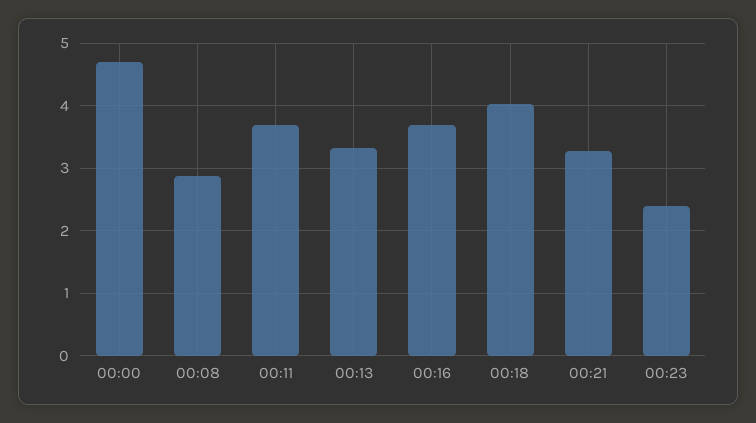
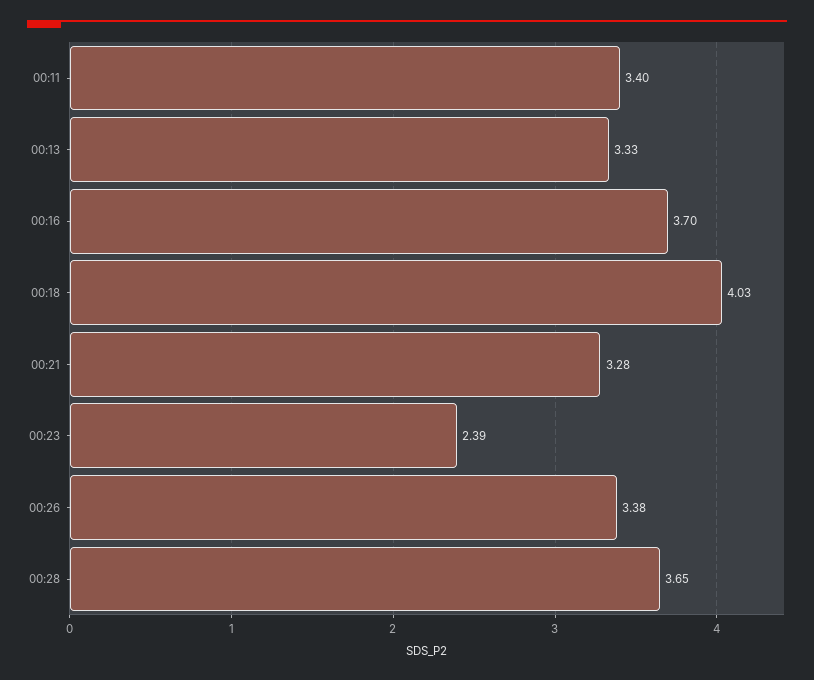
00:00: 4.7 -> none
00:08: 2.9 -> none
00:11: 3.7 -> 3.4
00:26: none -> 3.38
00:28: none -> 3.65

